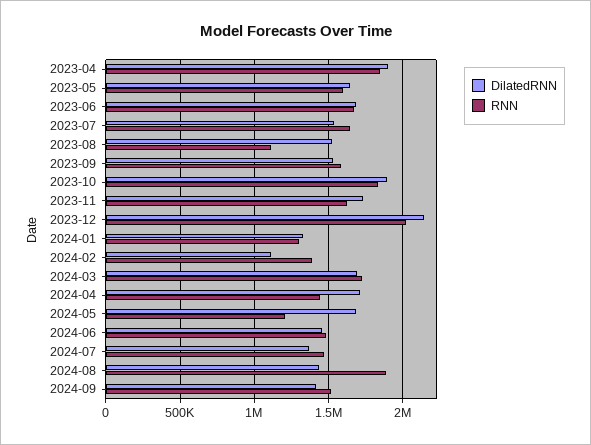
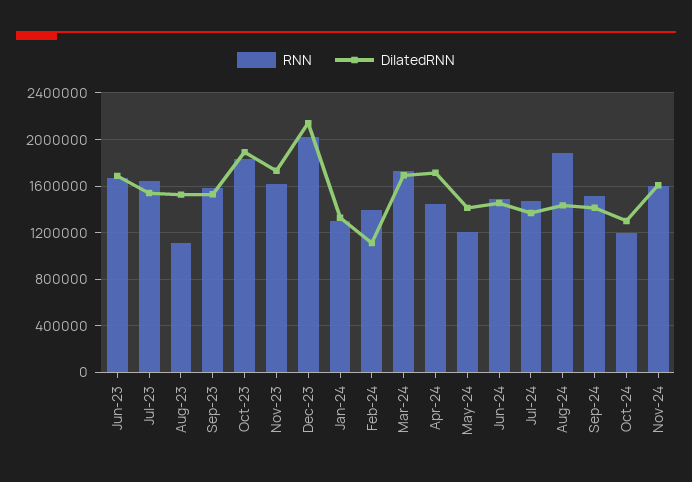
DilatedRNN, 2023-04: 1900000 -> none
RNN, 2023-04: 1850000 -> none
DilatedRNN, 2023-05: 1650000 -> none
RNN, 2023-05: 1600000 -> none
DilatedRNN, 2024-05: 1700000 -> 1400000
RNN, Oct-24: none -> 1200000
DilatedRNN, Oct-24: none -> 1300000
RNN, Nov-24: none -> 1600000
DilatedRNN, Nov-24: none -> 1600000

